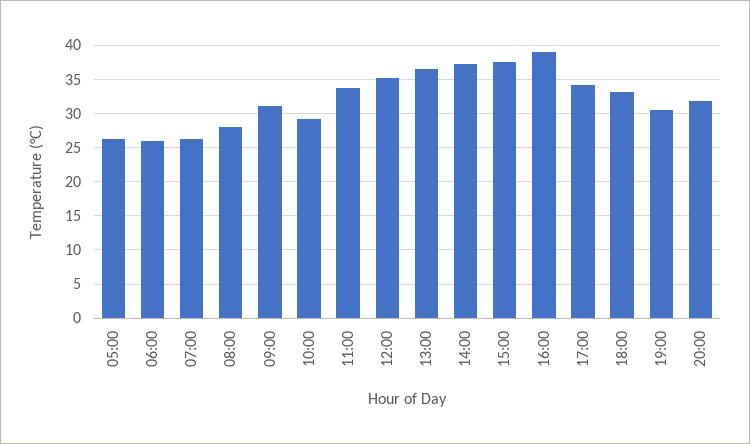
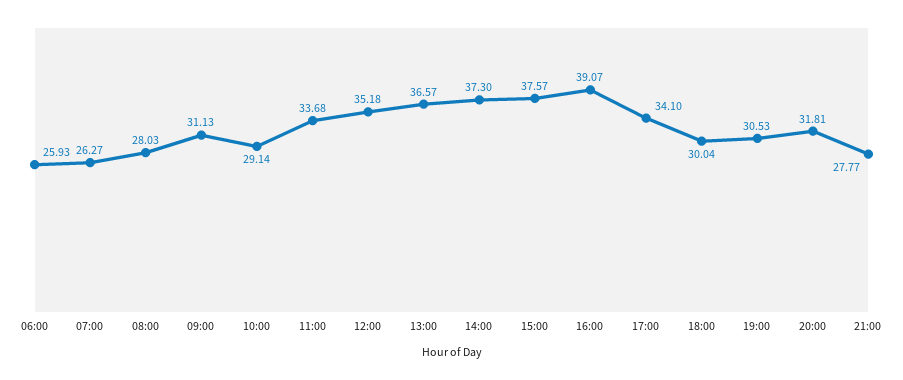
05:00: 26 -> none
18:00: 33 -> 30.04
21:00: none -> 27.77

